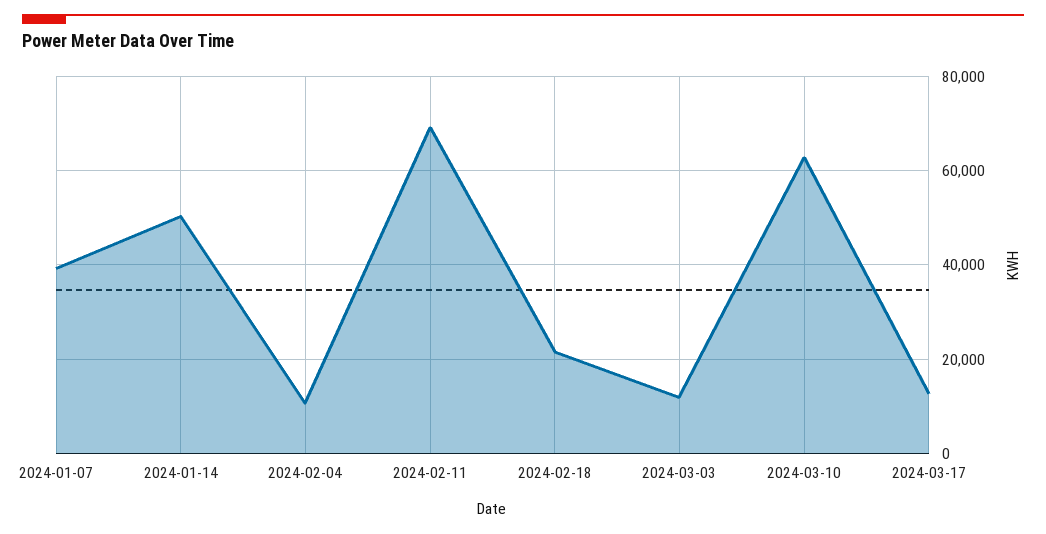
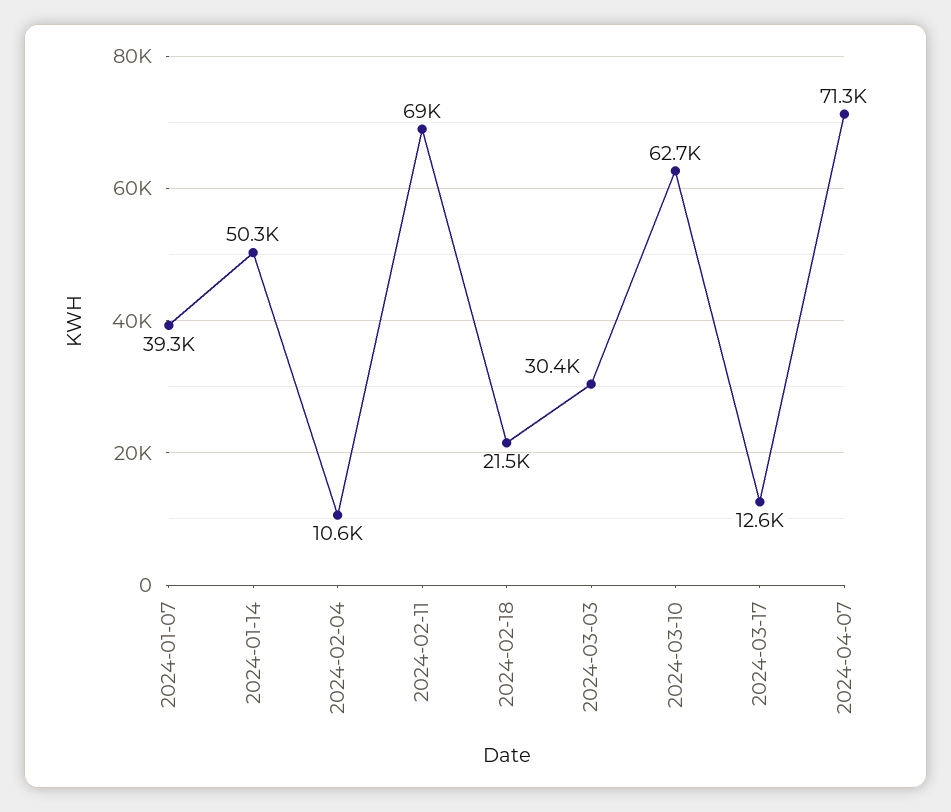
2024-03-03: 12000 -> 30400
2024-04-07: none -> 71300

